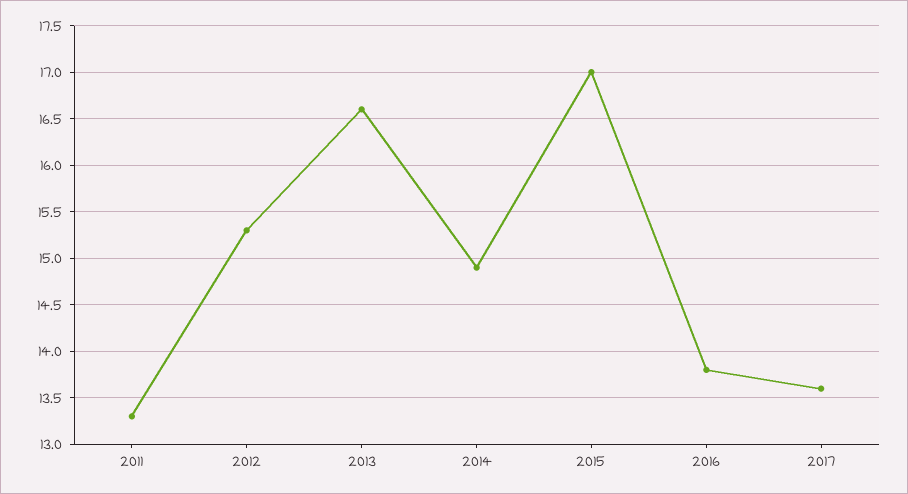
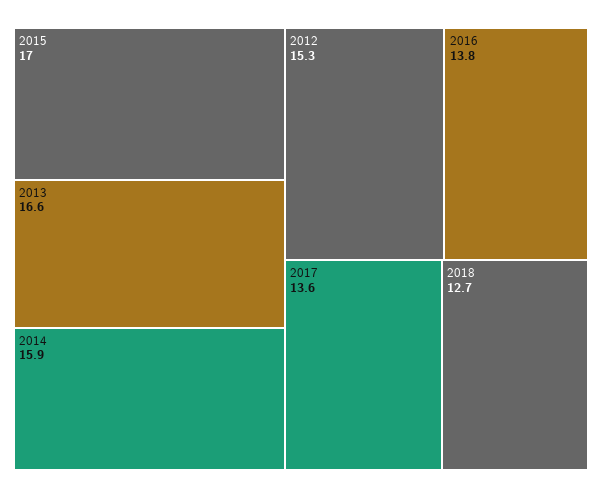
2011: 13.3 -> none
2014: 14.9 -> 15.9
2018: none -> 12.7

